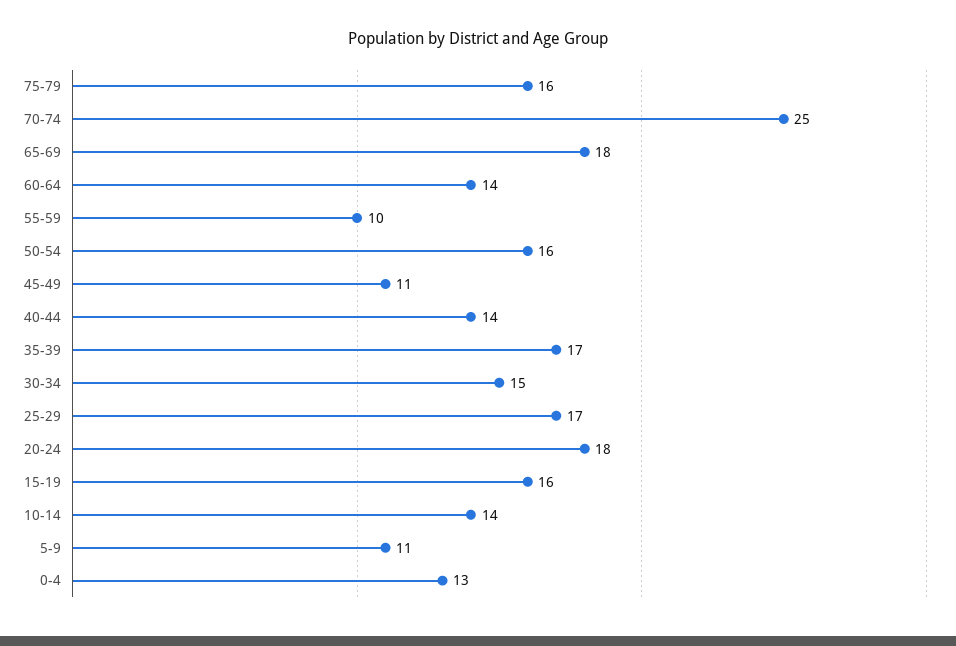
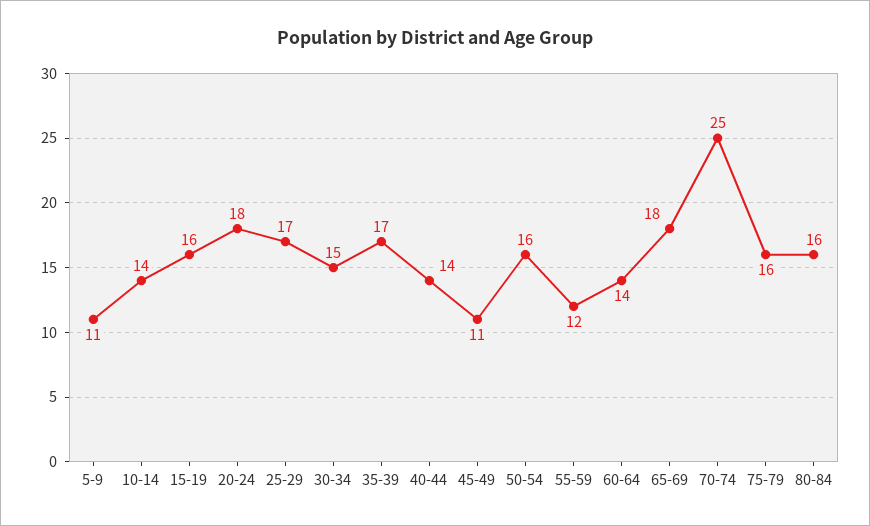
55-59: 10 -> 12
0-4: 13 -> none
80-84: none -> 16

